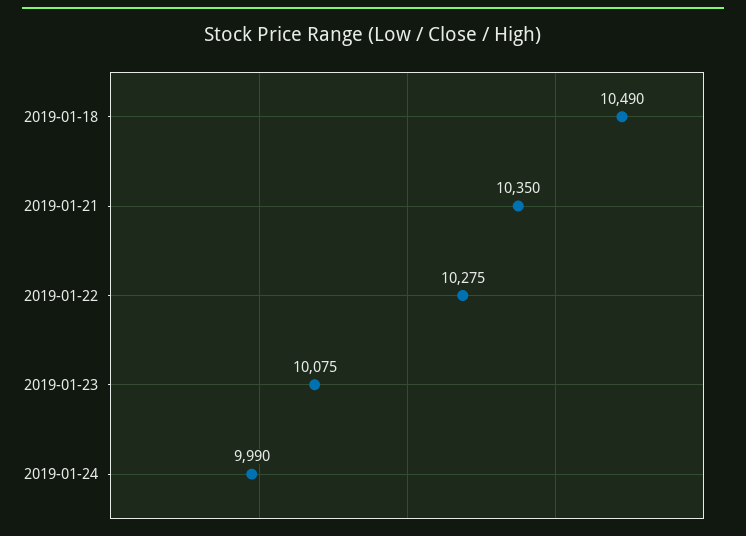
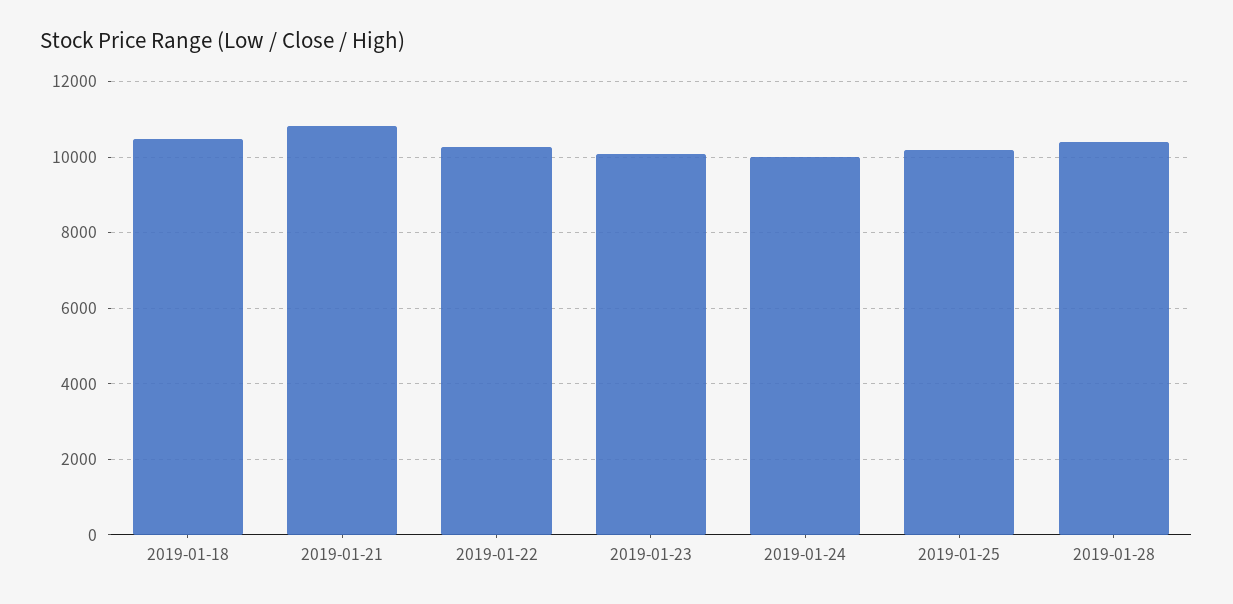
2019-01-21: 10350 -> 10800
2019-01-25: none -> 10200
2019-01-28: none -> 10400

